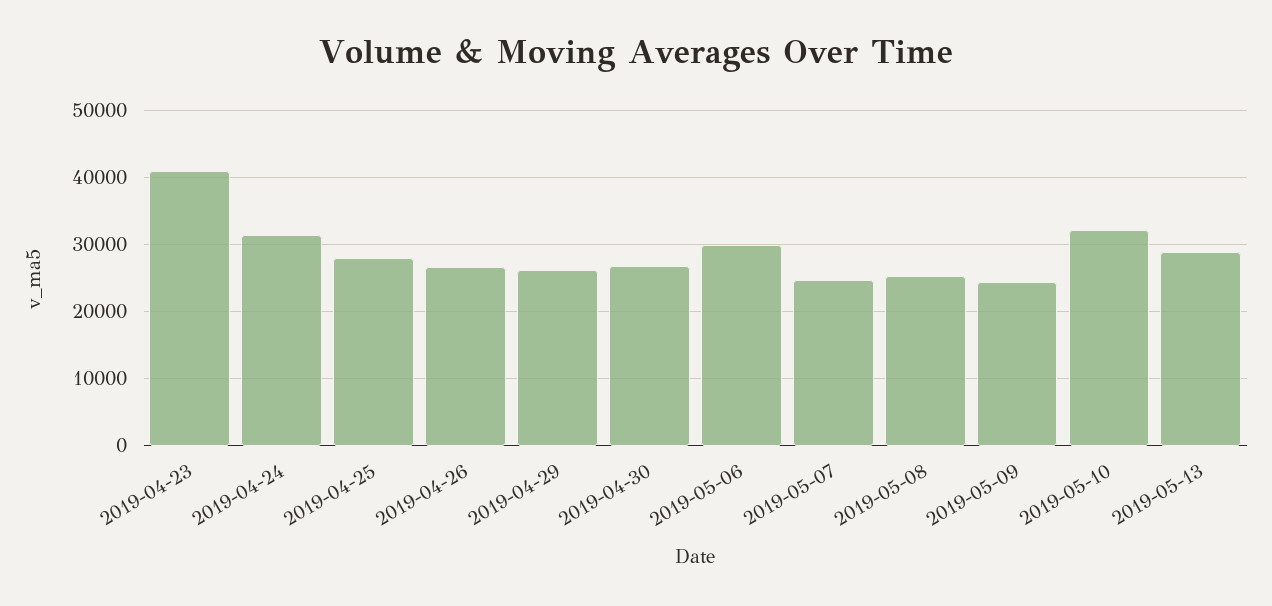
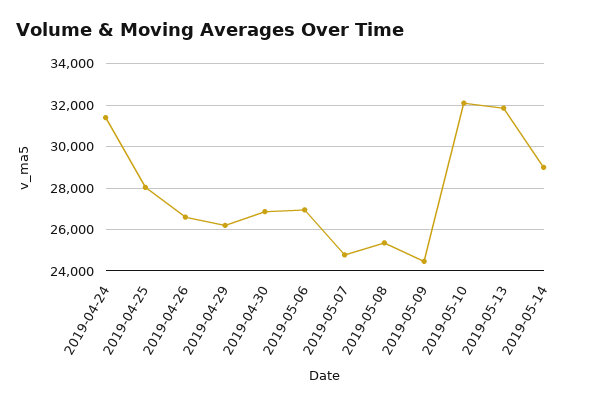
2019-04-23: 41000 -> none
2019-05-06: 30000 -> 27000
2019-05-13: 29000 -> 32000
2019-05-14: none -> 29000

